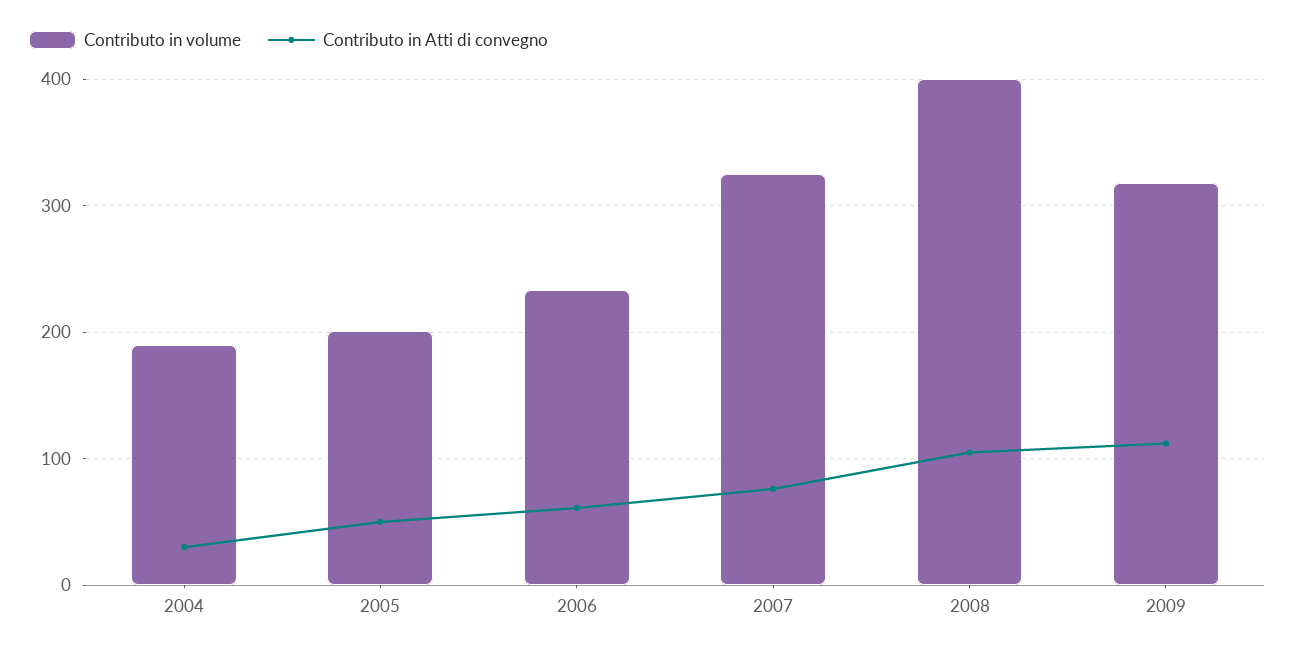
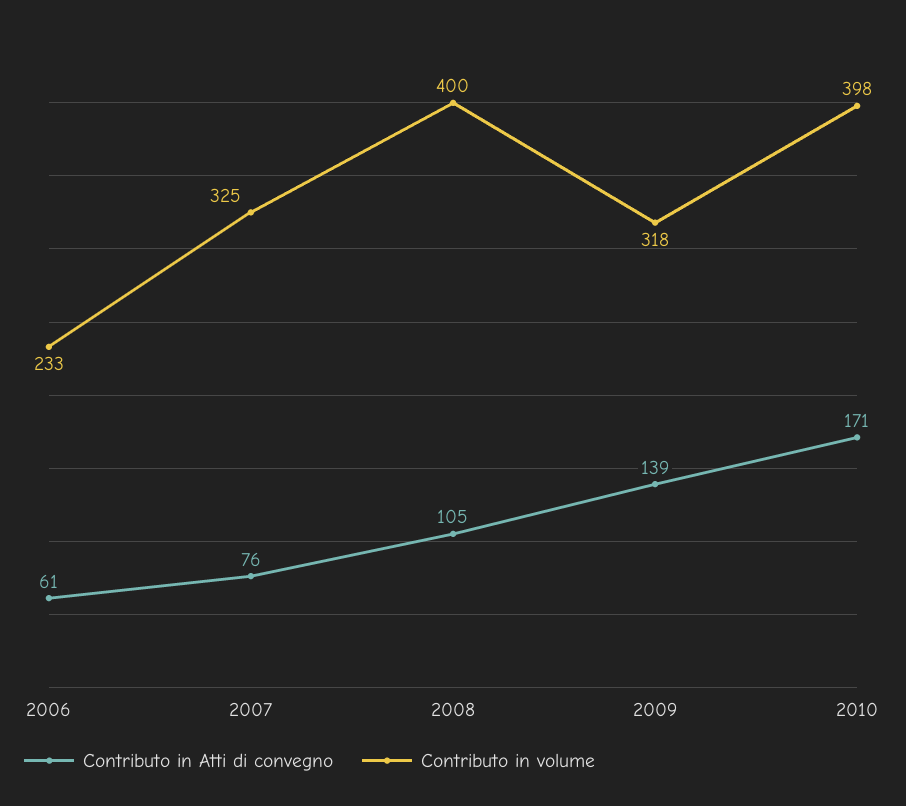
Contributo in volume, 2004: 190 -> none
Contributo in Atti di convegno, 2004: 30 -> none
Contributo in volume, 2005: 200 -> none
Contributo in Atti di convegno, 2005: 50 -> none
Contributo in Atti di convegno, 2009: 110 -> 139
Contributo in Atti di convegno, 2010: none -> 171
Contributo in volume, 2010: none -> 398

